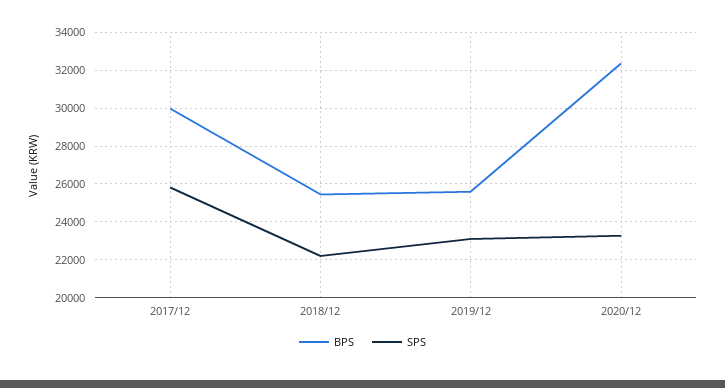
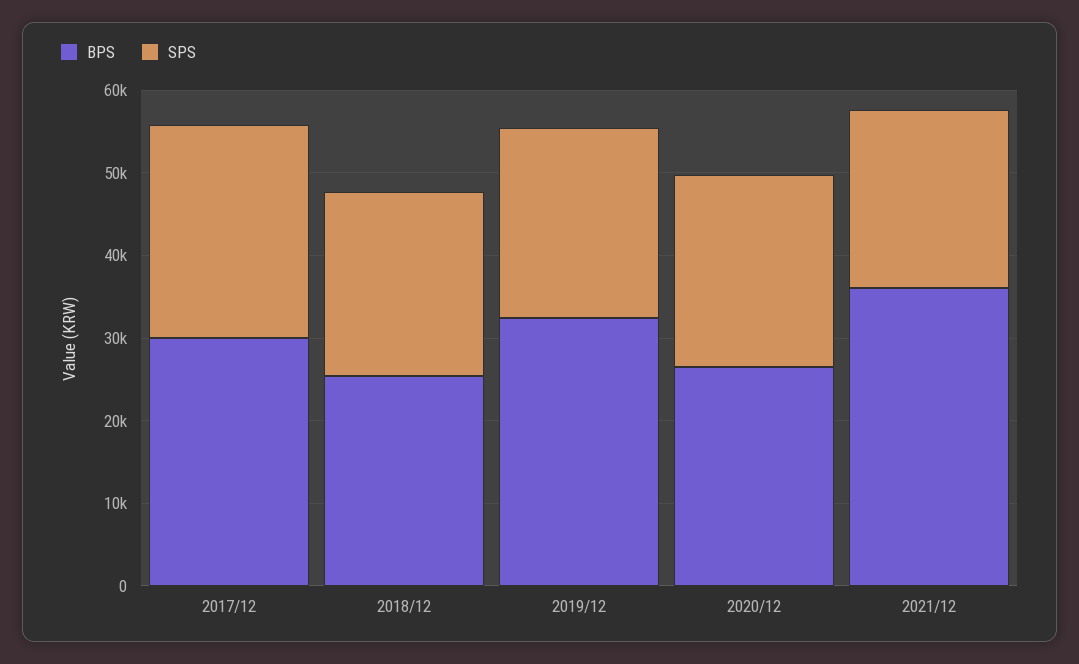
BPS, 2019/12: 25500 -> 32000
BPS, 2020/12: 32500 -> 26000
BPS, 2021/12: none -> 36000
SPS, 2021/12: none -> 22000

